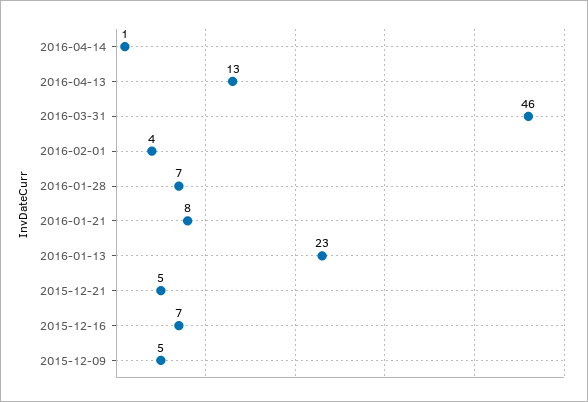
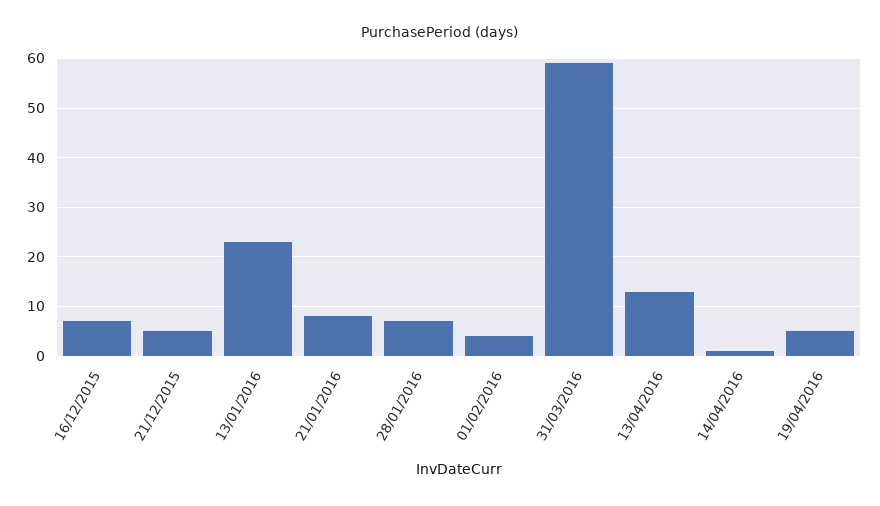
2016-03-31: 46 -> 60
2015-12-09: 5 -> none
19/04/2016: none -> 5

